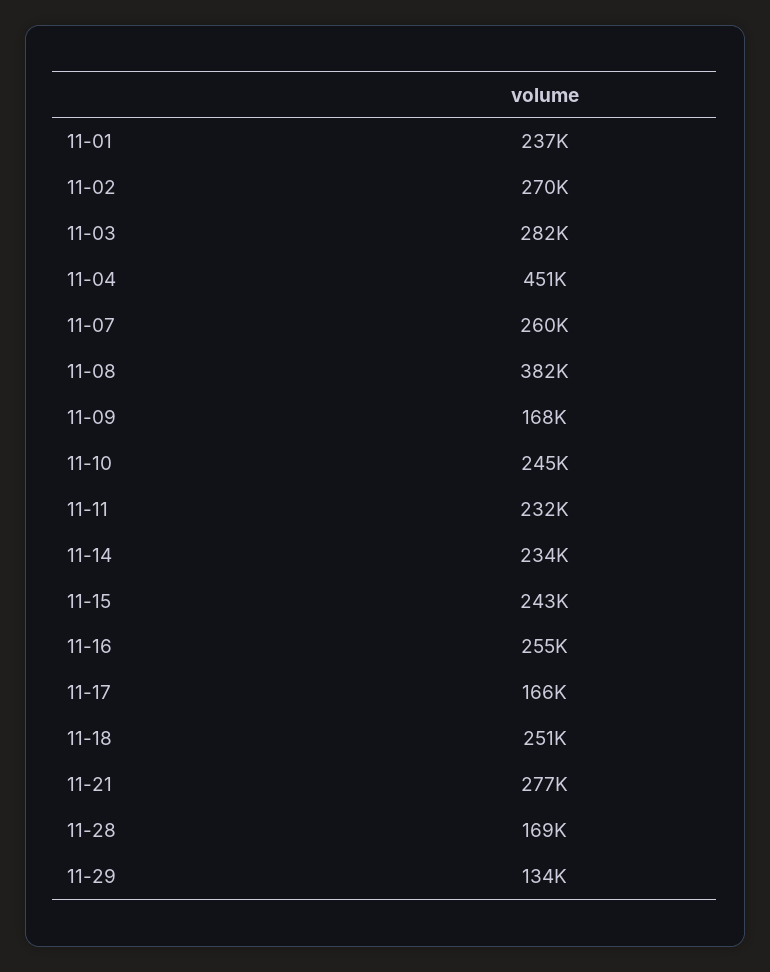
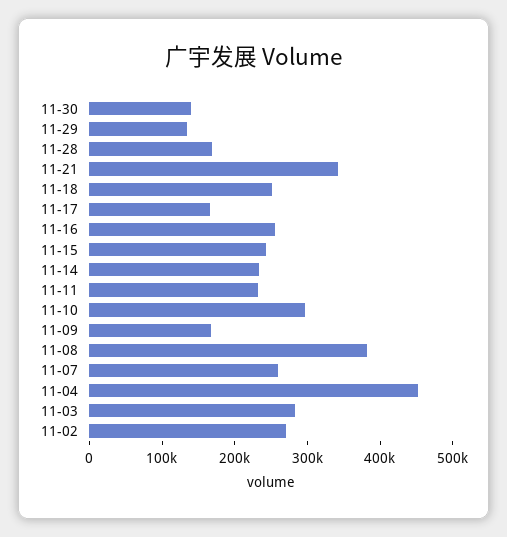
11-01: 237000 -> none
11-10: 245000 -> 300000
11-21: 277000 -> 340000
11-30: none -> 140000

